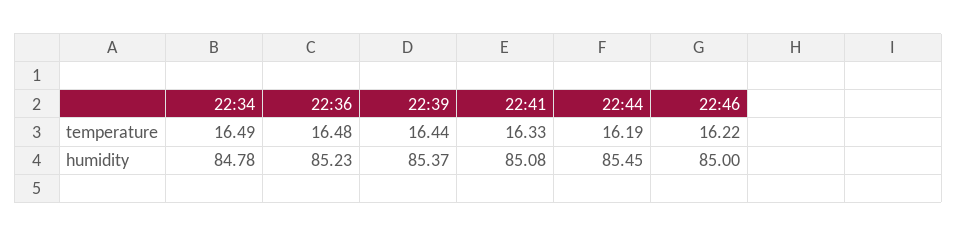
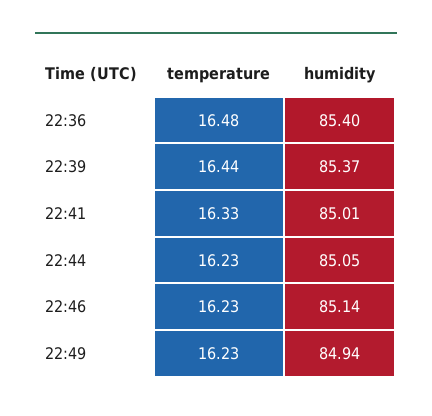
22:34, temperature: 16.49 -> none
22:44, temperature: 16.19 -> 16.23
22:46, temperature: 16.22 -> 16.23
22:34, humidity: 84.78 -> none
22:36, humidity: 85.23 -> 85.4
22:41, humidity: 85.08 -> 85.01
22:44, humidity: 85.45 -> 85.05
22:46, humidity: 85 -> 85.14
22:49, temperature: none -> 16.23
22:49, humidity: none -> 84.94

